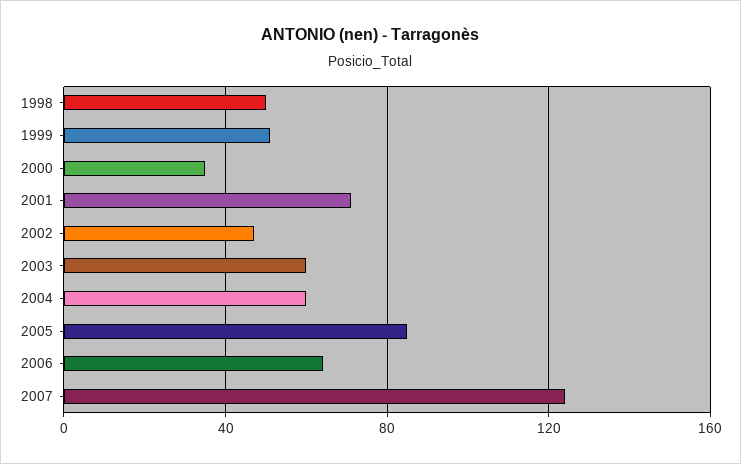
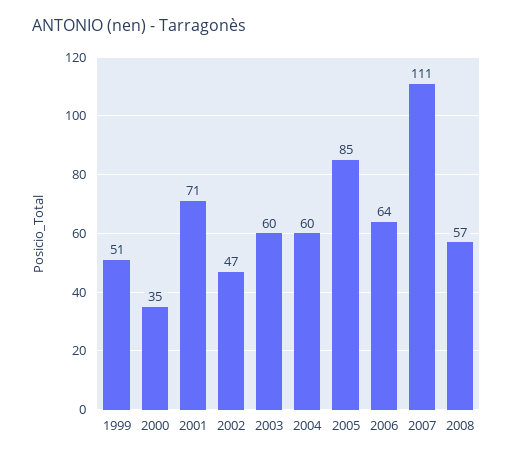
1998: 50 -> none
2007: 125 -> 111
2008: none -> 57

